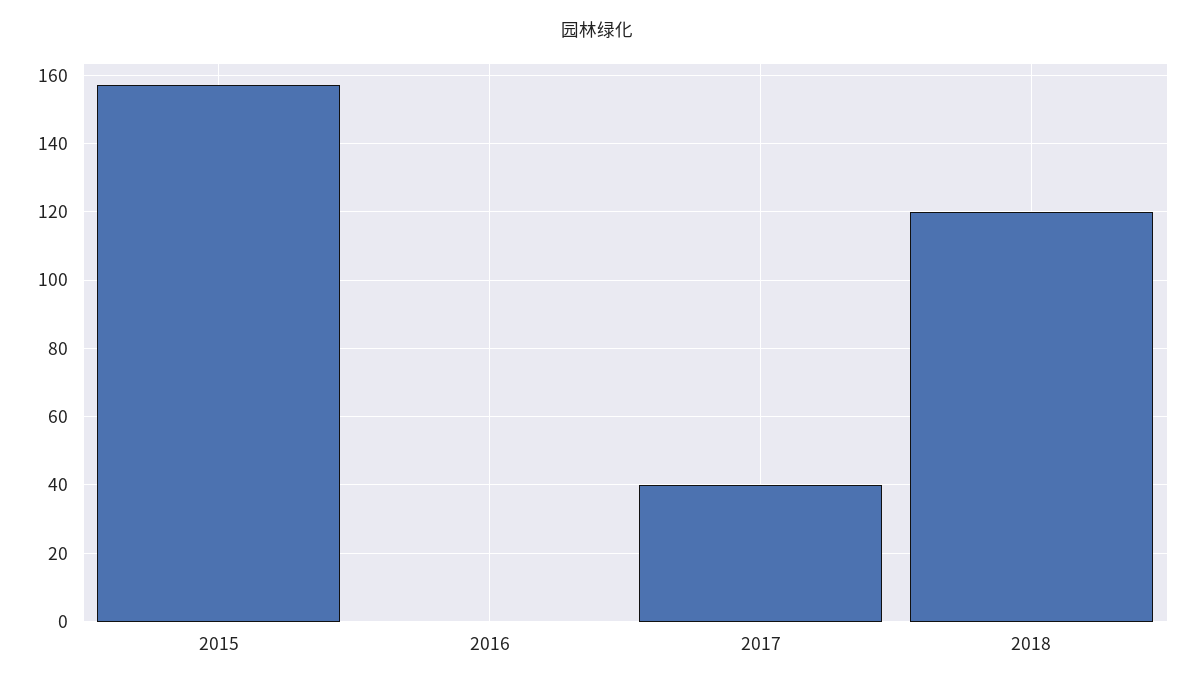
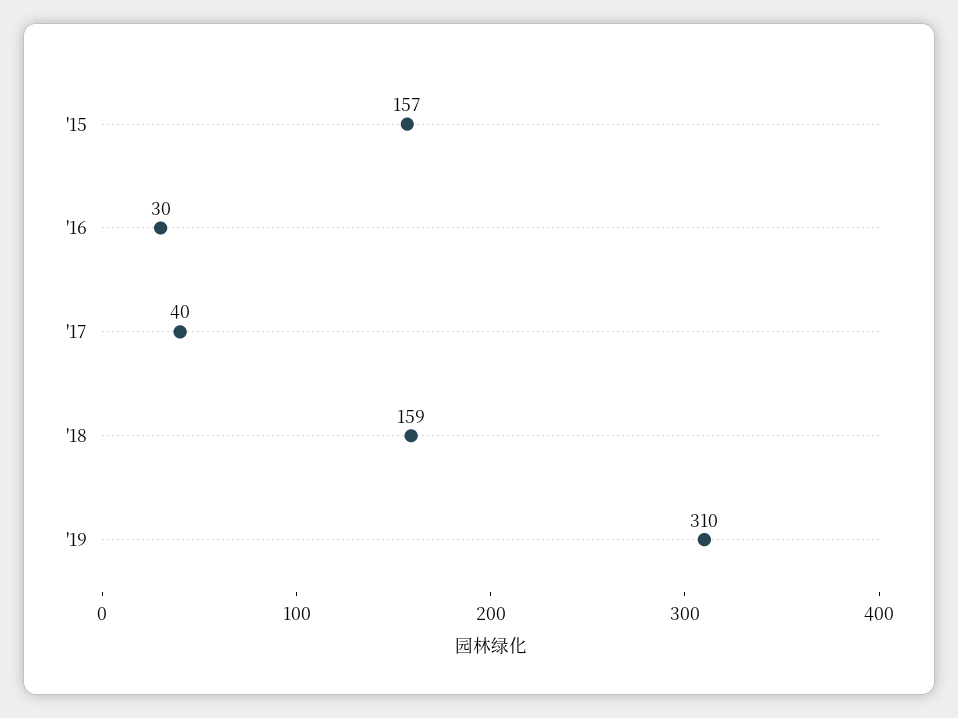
2016: 0 -> 30
2018: 120 -> 159
'19: none -> 310

